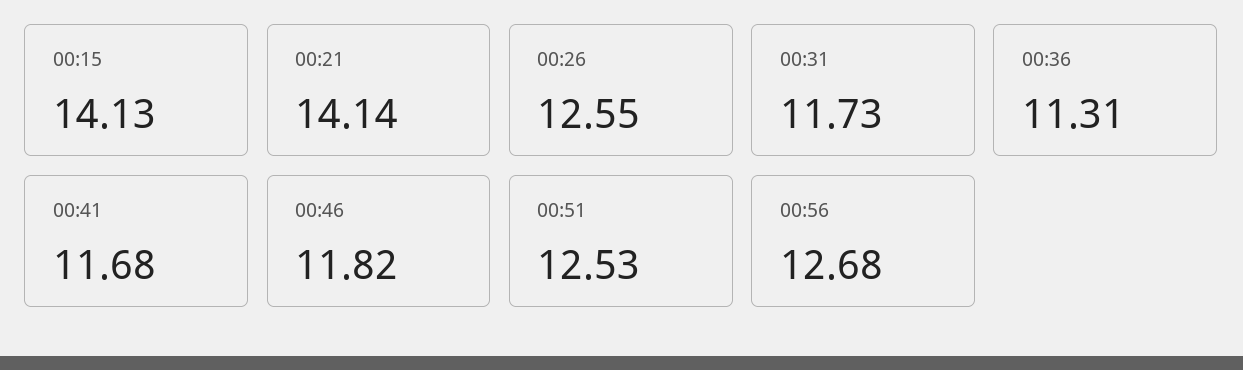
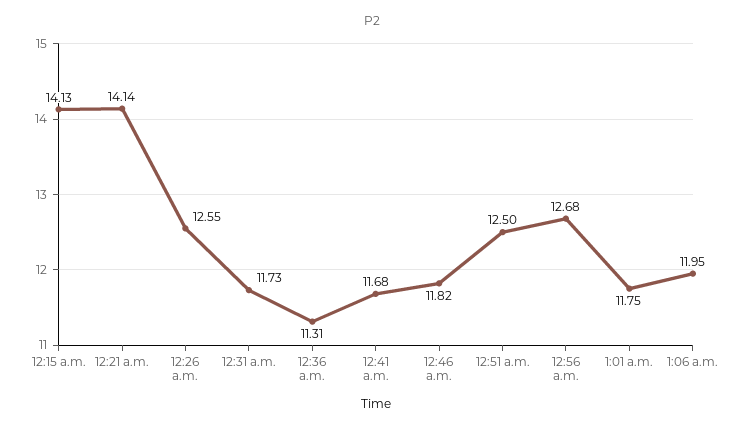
00:51: 12.53 -> 12.5
1:01 a.m.: none -> 11.75
1:06 a.m.: none -> 11.95

